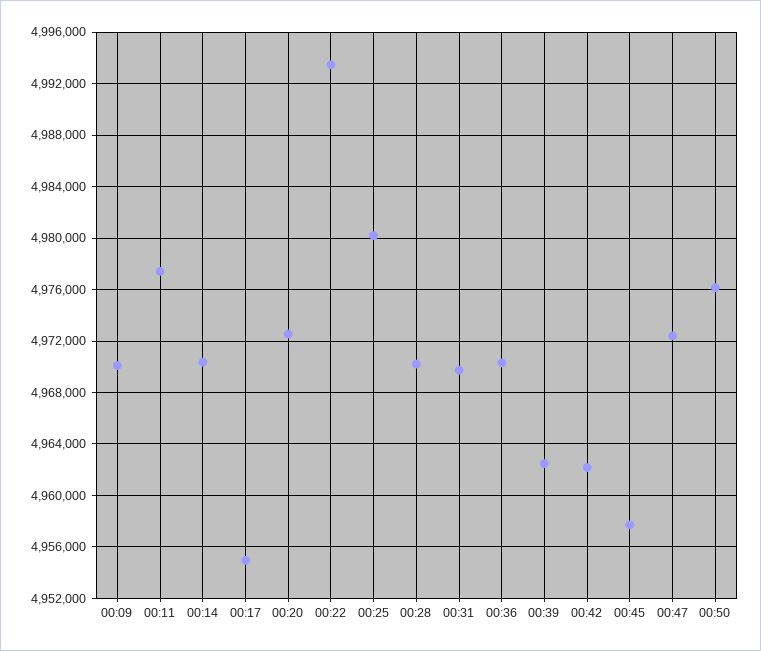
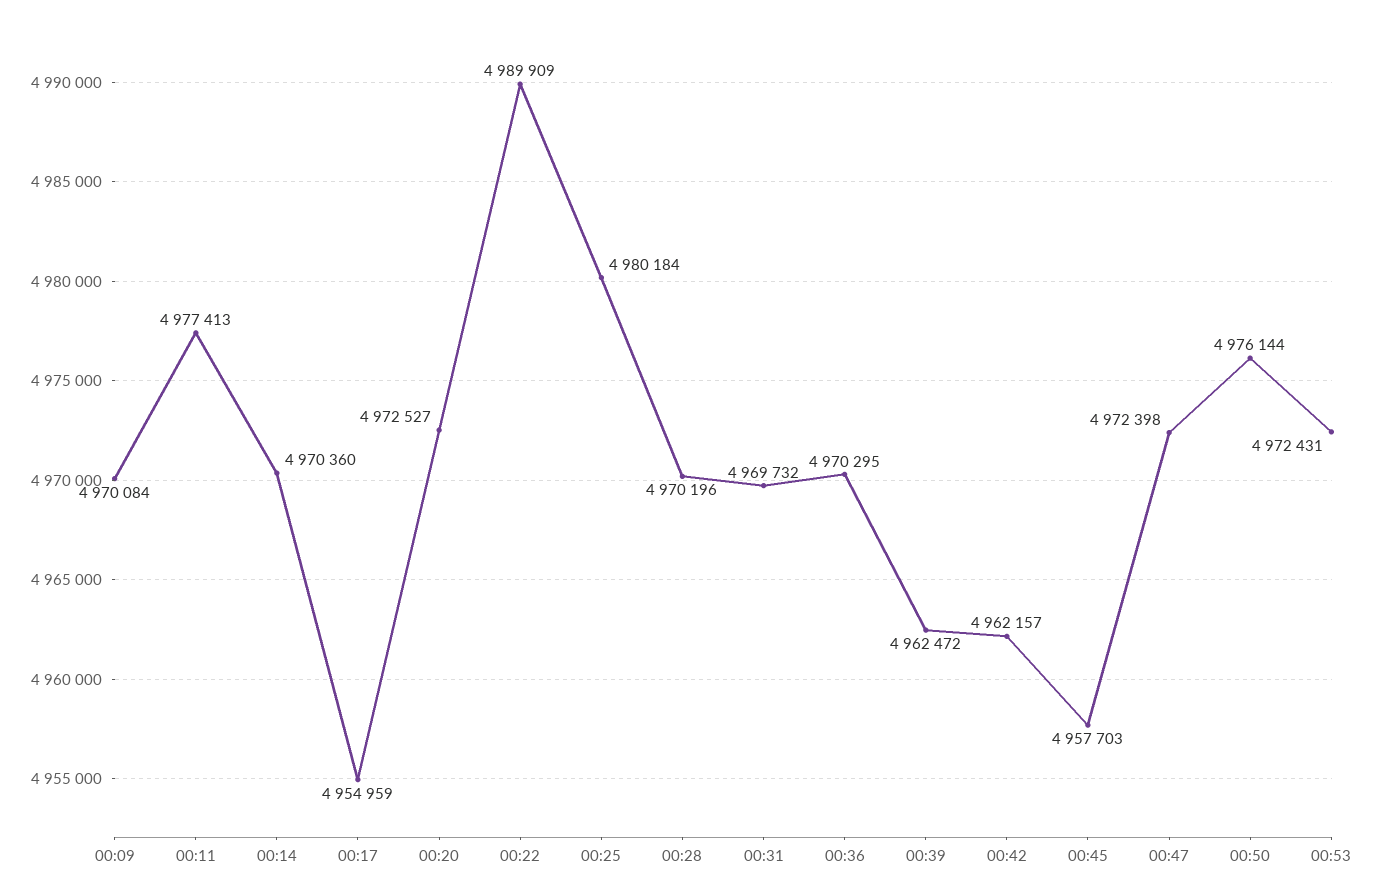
00:22: 4993500 -> 4989909
00:53: none -> 4972431

